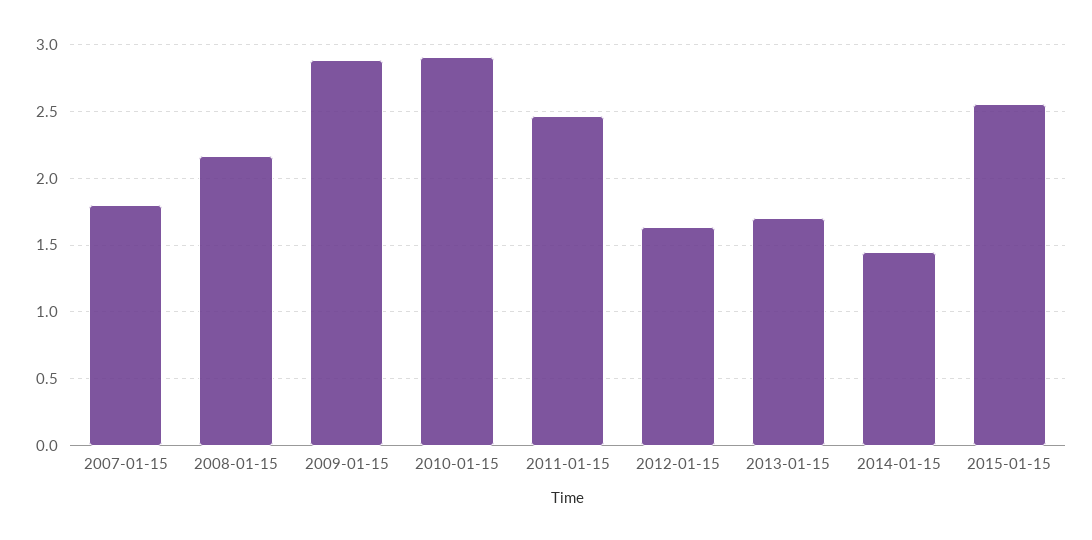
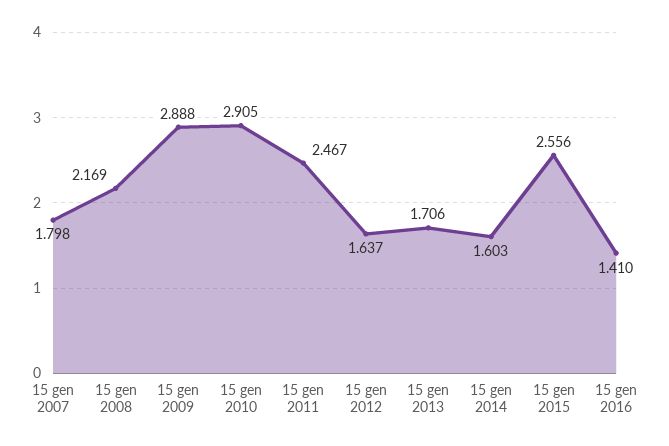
2014-01-15: 1.45 -> 1.603
15 gen 2016: none -> 1.41

